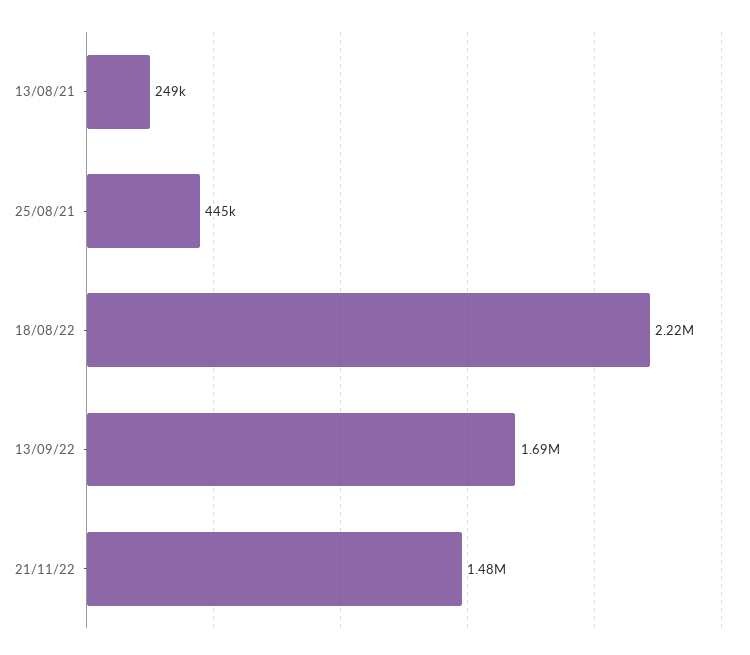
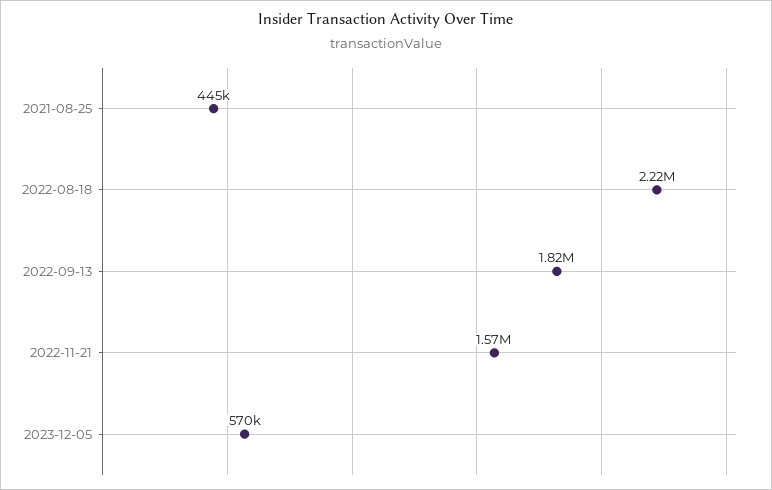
13/08/21: 249000 -> none
13/09/22: 1690000 -> 1820000
21/11/22: 1480000 -> 1570000
2023-12-05: none -> 570000

